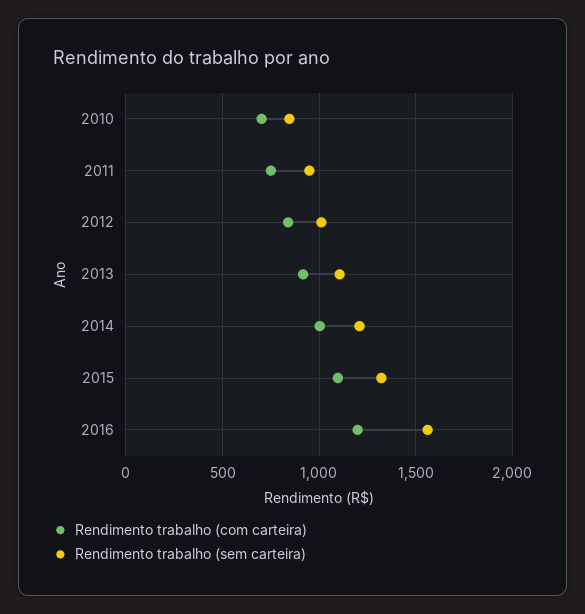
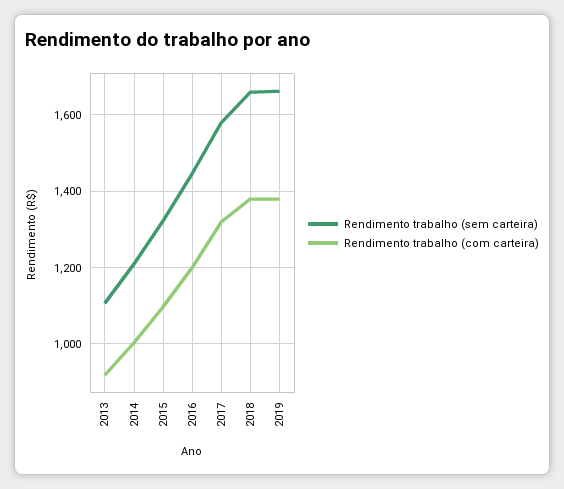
Rendimento trabalho (com carteira), 2010: 700 -> none
Rendimento trabalho (sem carteira), 2010: 850 -> none
Rendimento trabalho (com carteira), 2011: 750 -> none
Rendimento trabalho (sem carteira), 2011: 950 -> none
Rendimento trabalho (com carteira), 2012: 850 -> none
Rendimento trabalho (sem carteira), 2012: 1000 -> none
Rendimento trabalho (sem carteira), 2016: 1550 -> 1440
Rendimento trabalho (sem carteira), 2017: none -> 1580
Rendimento trabalho (com carteira), 2017: none -> 1320
Rendimento trabalho (sem carteira), 2018: none -> 1660
Rendimento trabalho (com carteira), 2018: none -> 1380
Rendimento trabalho (sem carteira), 2019: none -> 1660
Rendimento trabalho (com carteira), 2019: none -> 1380

